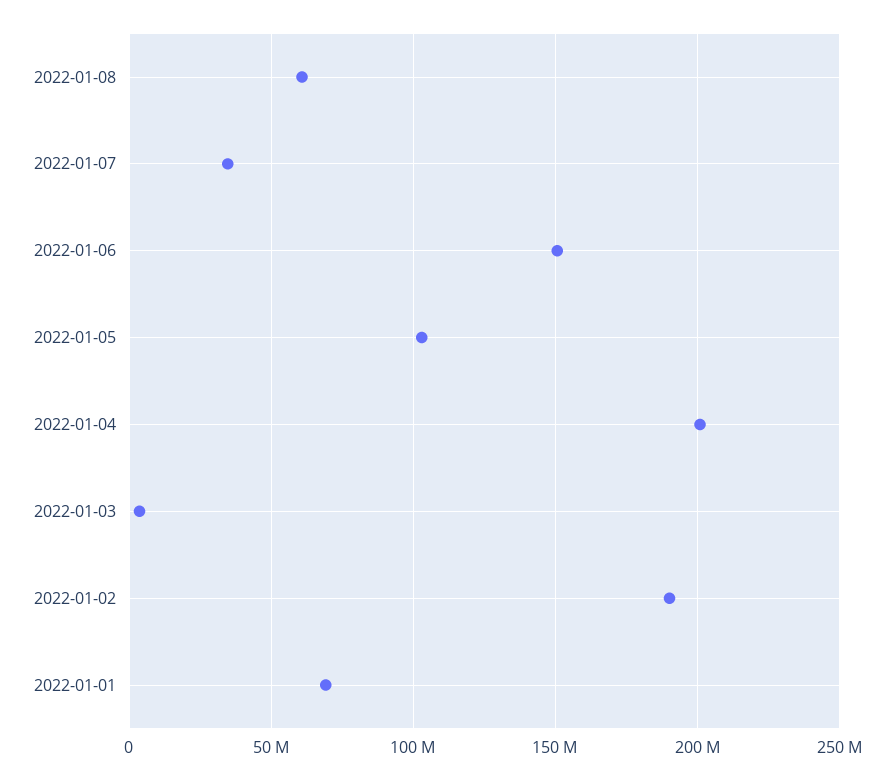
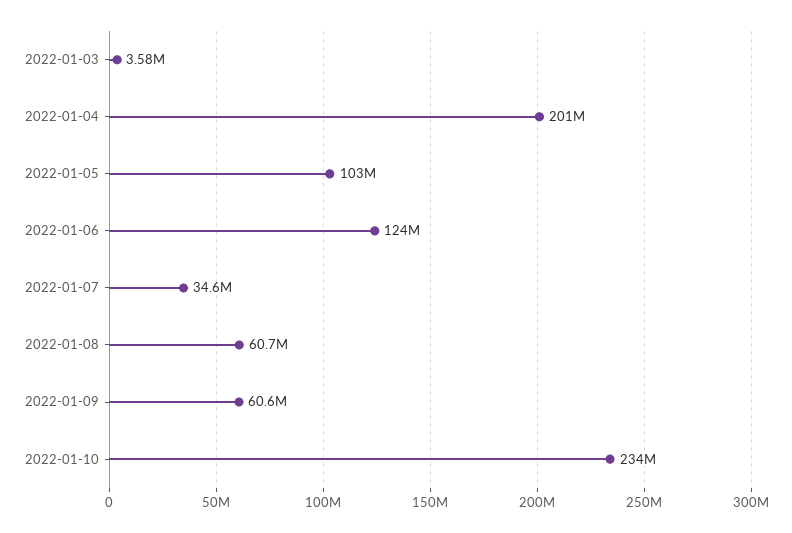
2022-01-06: 150000000 -> 124000000
2022-01-02: 190000000 -> none
2022-01-01: 70000000 -> none
2022-01-09: none -> 60600000
2022-01-10: none -> 234000000

